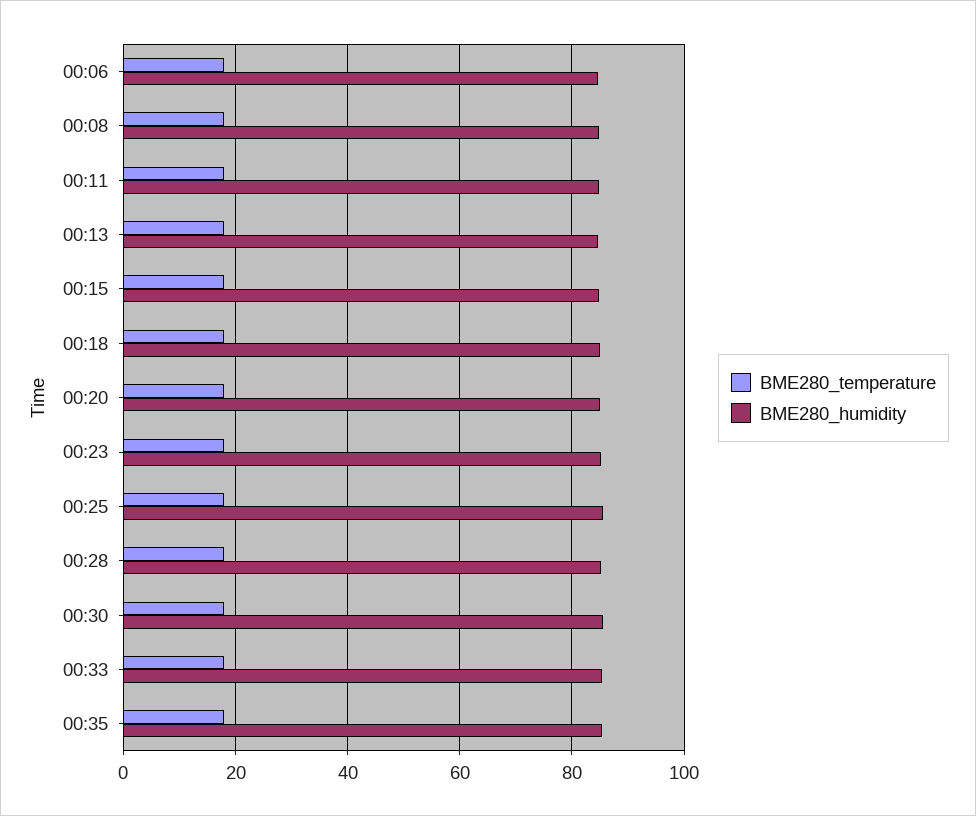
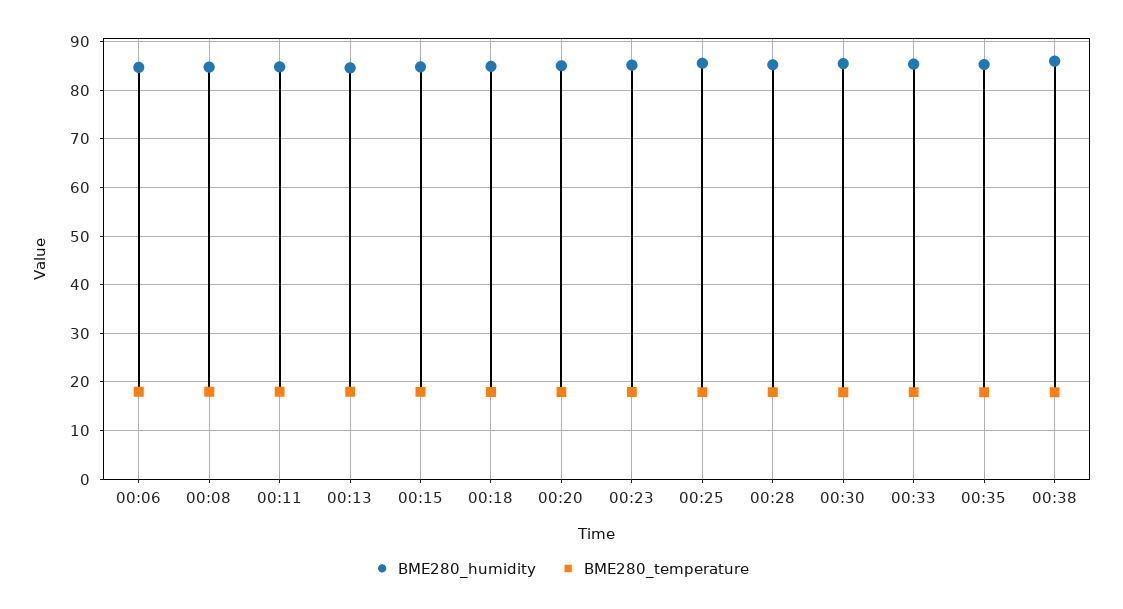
BME280_humidity, 00:38: none -> 86
BME280_temperature, 00:38: none -> 18

